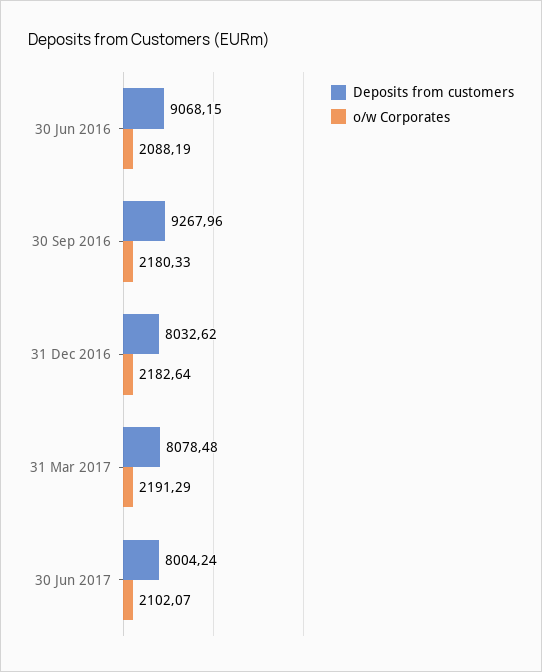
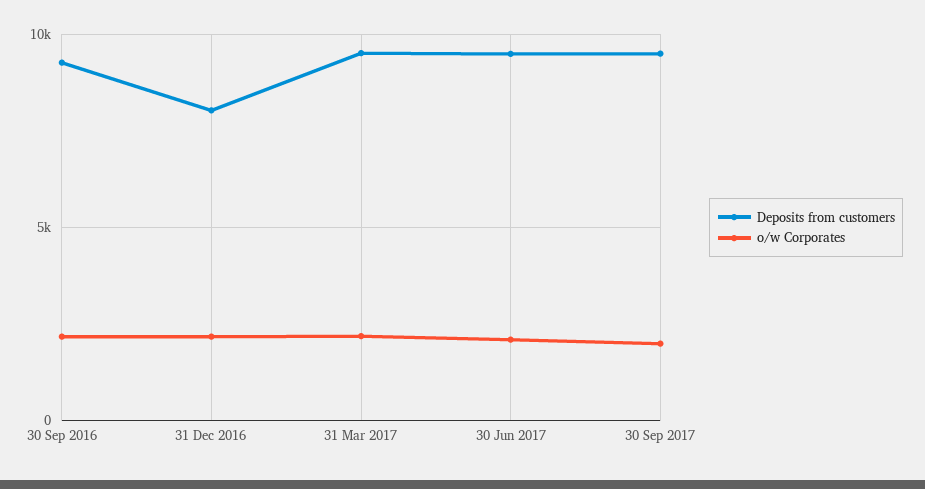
Deposits from customers, 30 Jun 2016: 9068.15 -> none
o/w Corporates, 30 Jun 2016: 2088.19 -> none
Deposits from customers, 31 Mar 2017: 8078.48 -> 9500
Deposits from customers, 30 Jun 2017: 8004.24 -> 9500
Deposits from customers, 30 Sep 2017: none -> 9500
o/w Corporates, 30 Sep 2017: none -> 2000

